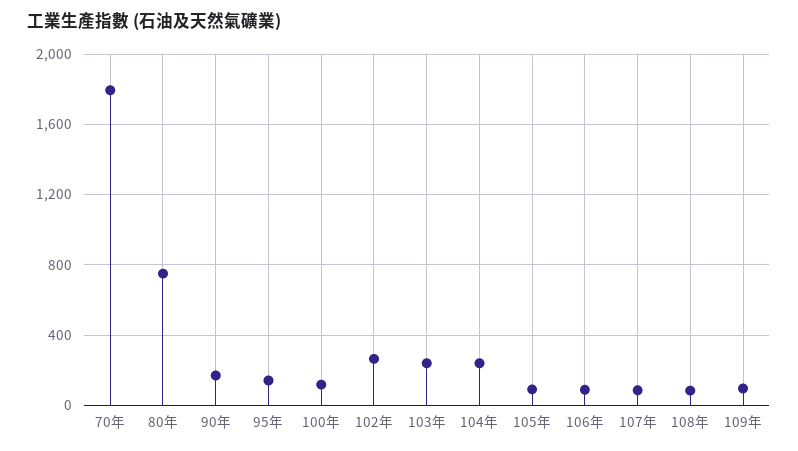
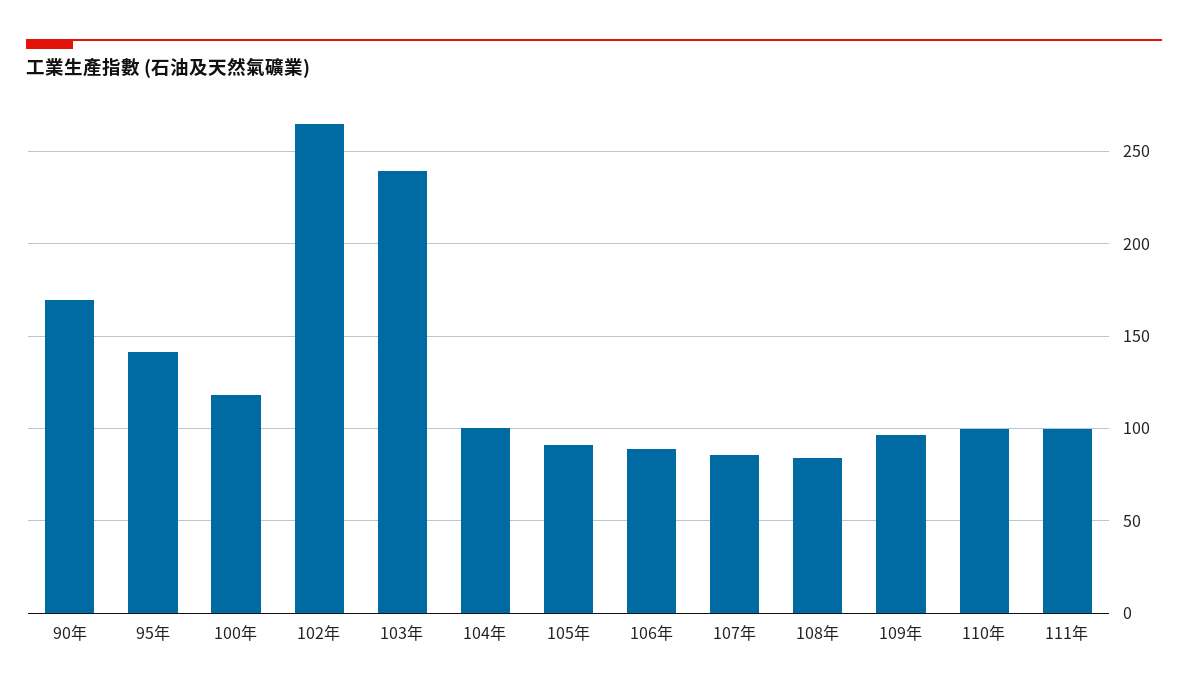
70年: 1800 -> none
80年: 750 -> none
104年: 250 -> 100
110年: none -> 100
111年: none -> 100

